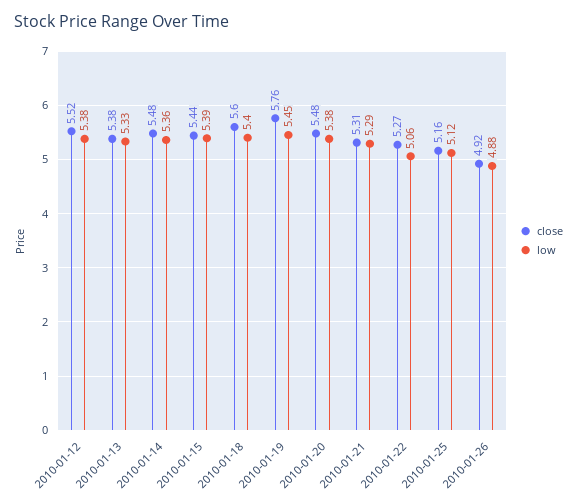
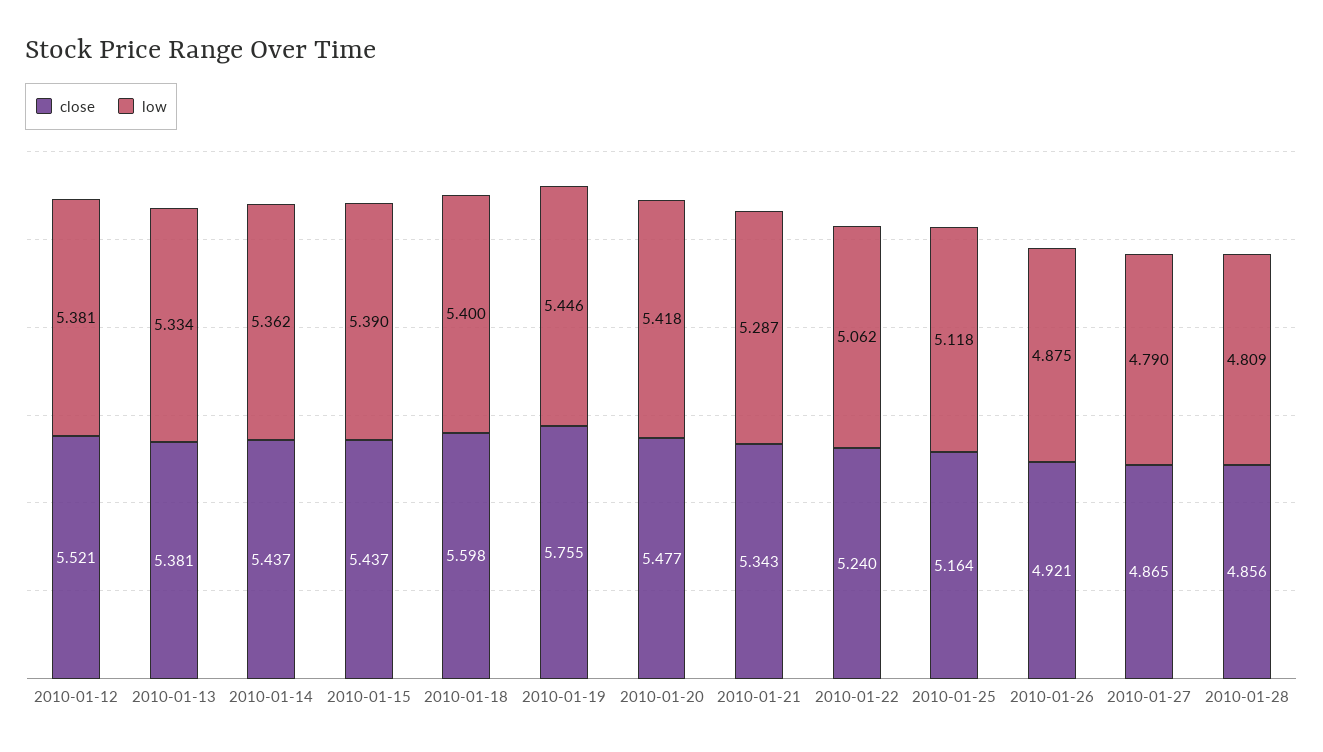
close, 2010-01-14: 5.48 -> 5.437
low, 2010-01-20: 5.38 -> 5.418
close, 2010-01-21: 5.31 -> 5.343
close, 2010-01-22: 5.27 -> 5.24
close, 2010-01-27: none -> 4.865
low, 2010-01-27: none -> 4.79
close, 2010-01-28: none -> 4.856
low, 2010-01-28: none -> 4.809

